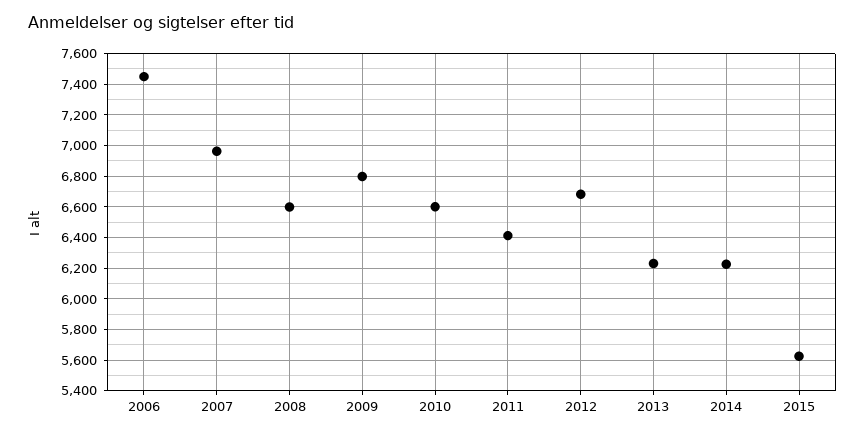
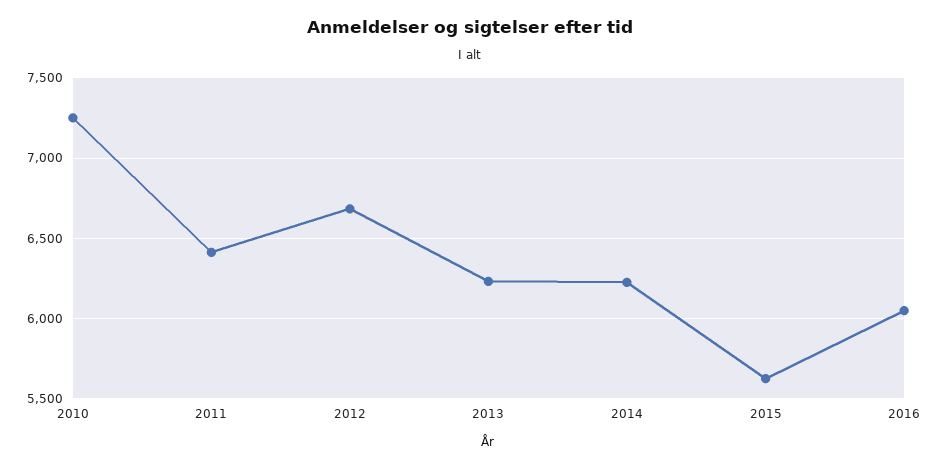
2006: 7450 -> none
2007: 6950 -> none
2008: 6600 -> none
2009: 6800 -> none
2010: 6600 -> 7250
2016: none -> 6050

